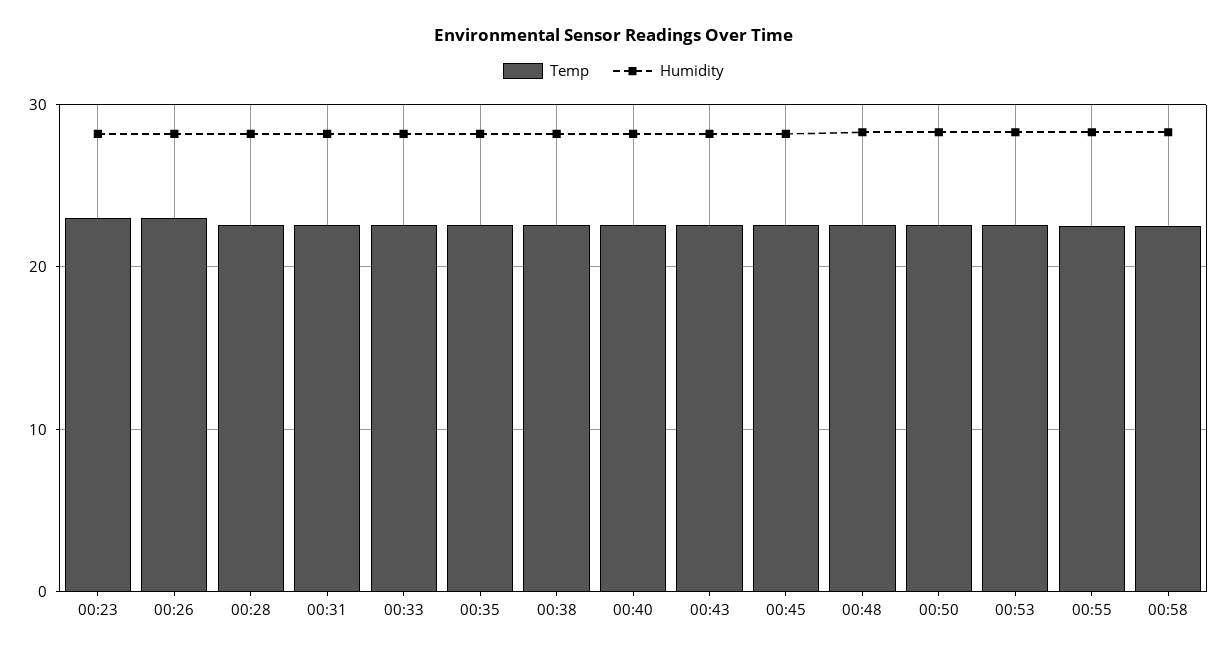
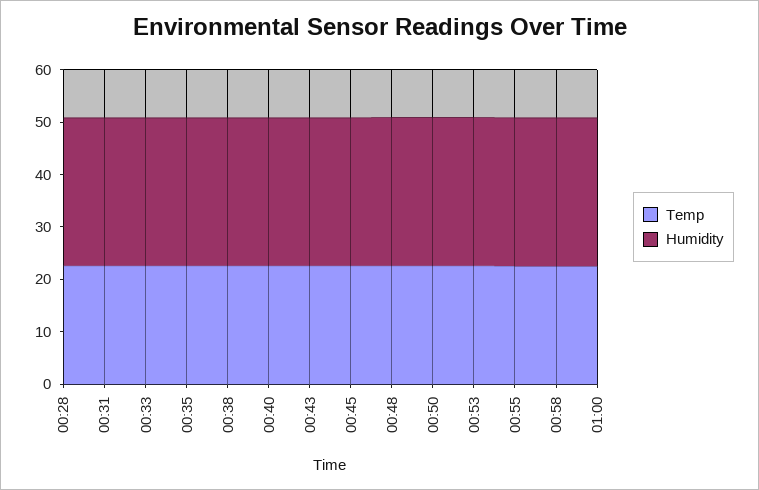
Temp, 00:23: 23 -> none
Humidity, 00:23: 28 -> none
Temp, 00:26: 23 -> none
Humidity, 00:26: 28 -> none
Temp, 01:00: none -> 22
Humidity, 01:00: none -> 28

